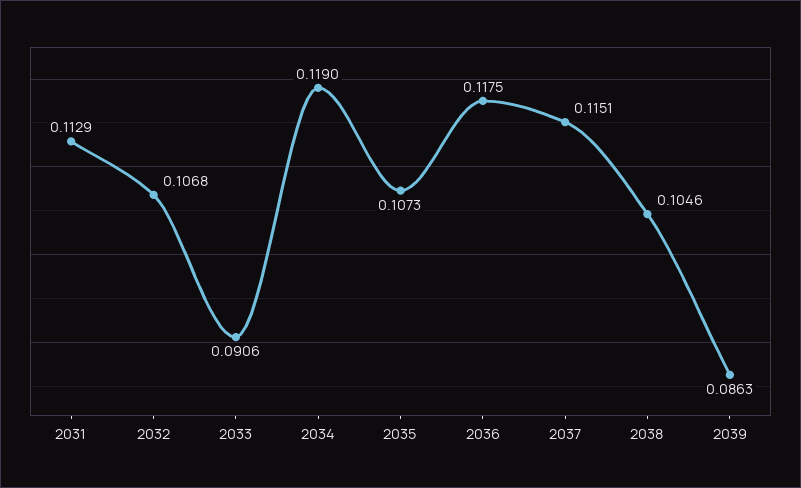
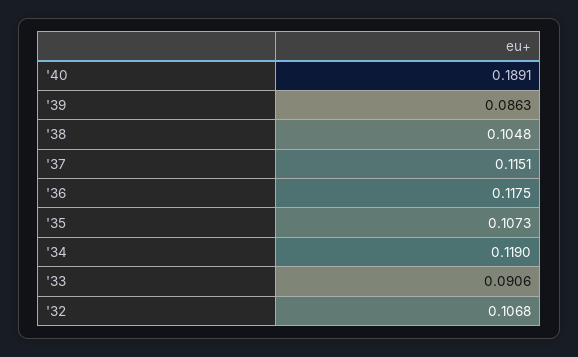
2031: 0.1129 -> none
2038: 0.1046 -> 0.1048
'40: none -> 0.1891

